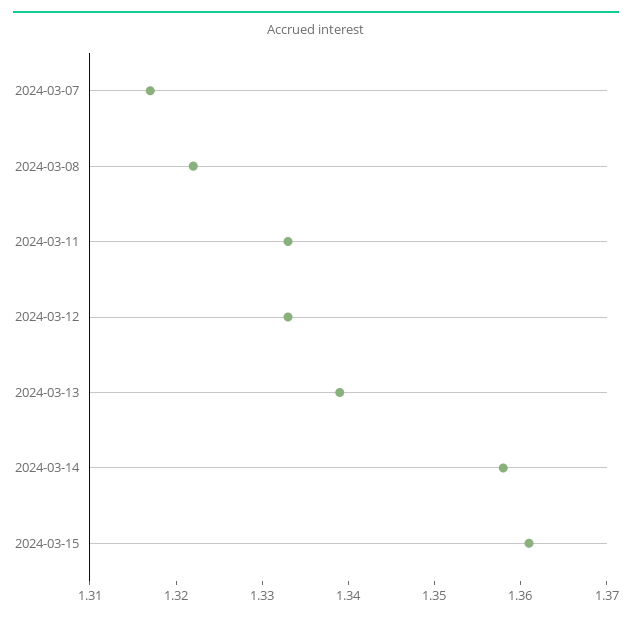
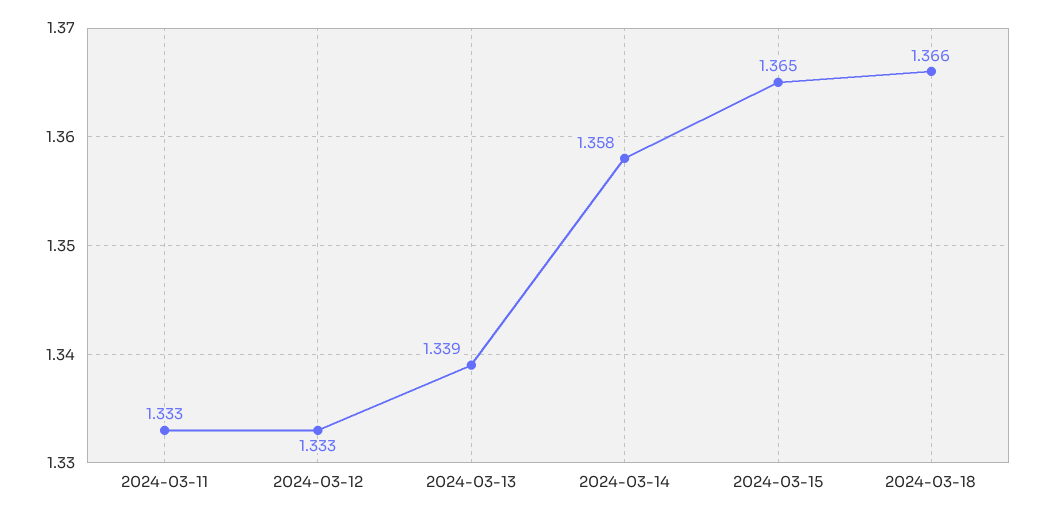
2024-03-07: 1.317 -> none
2024-03-08: 1.322 -> none
2024-03-15: 1.361 -> 1.365
2024-03-18: none -> 1.366

